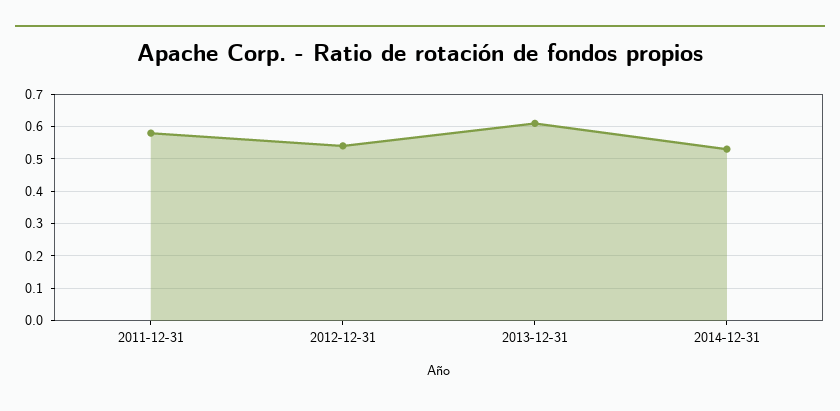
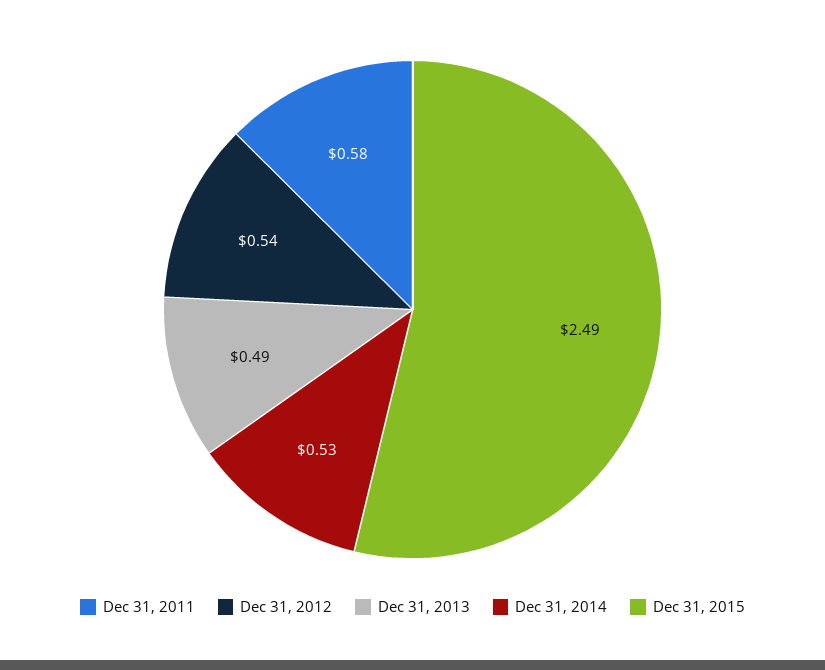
2013-12-31: 0.6 -> 0.49
Dec 31, 2015: none -> 2.49

